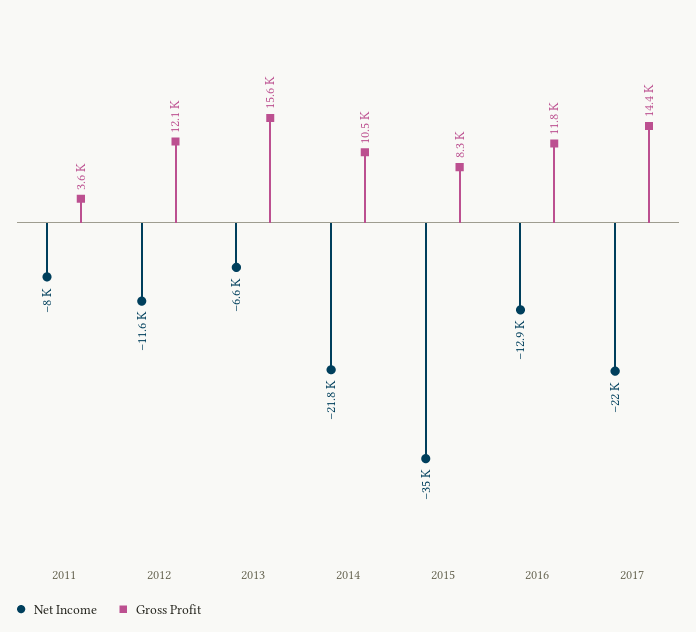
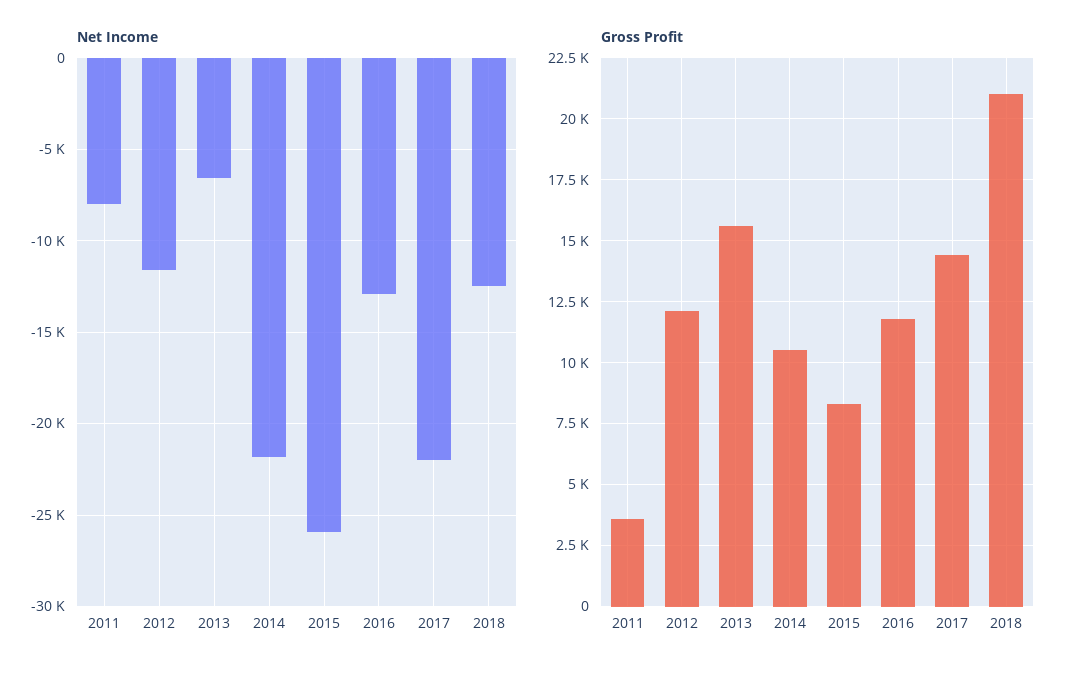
Net Income, 2015: -35000 -> -26000
Net Income, 2018: none -> -12500
Gross Profit, 2018: none -> 21000

